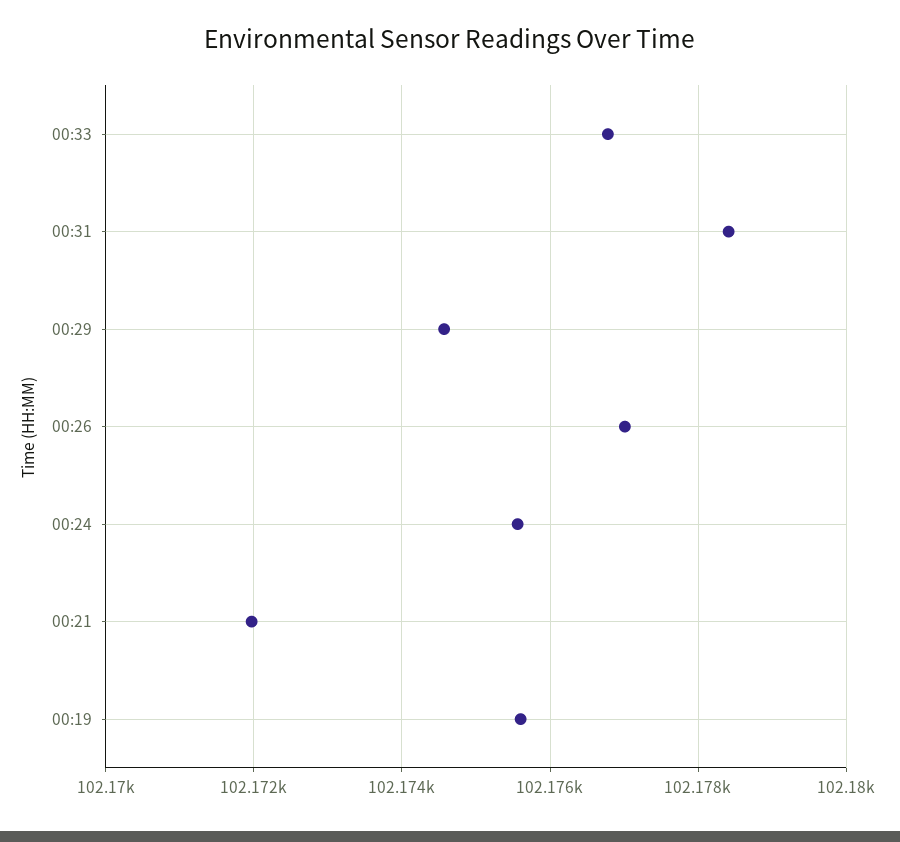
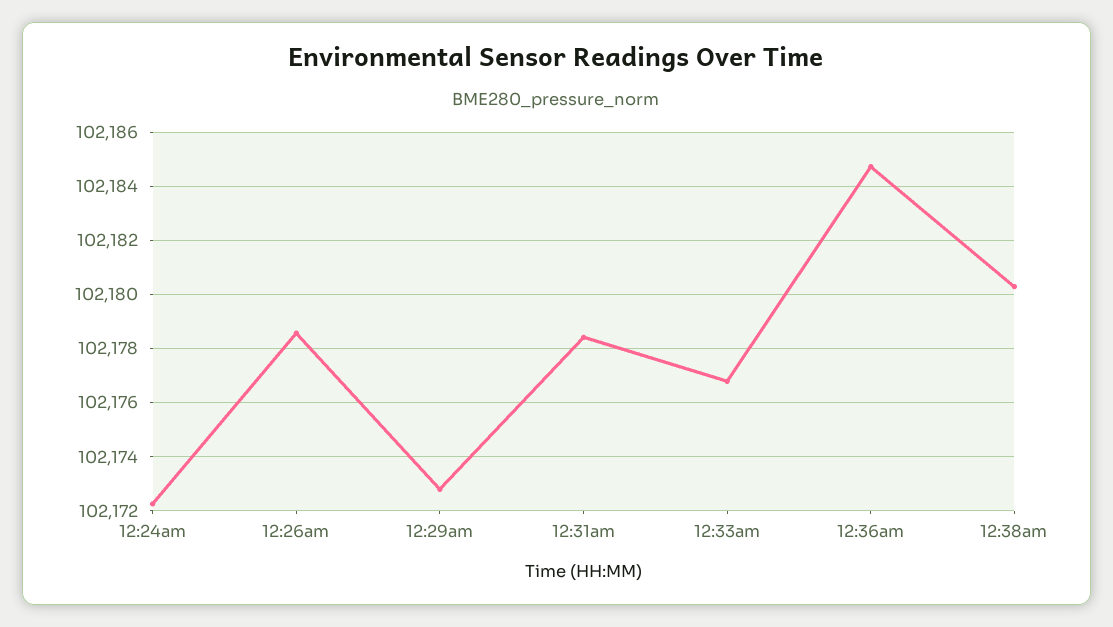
00:29: 102174.6 -> 102172.75
00:26: 102177 -> 102178.5
00:24: 102175.6 -> 102172.25
00:21: 102172 -> none
00:19: 102175.6 -> none
12:36am: none -> 102184.75
12:38am: none -> 102180.25

